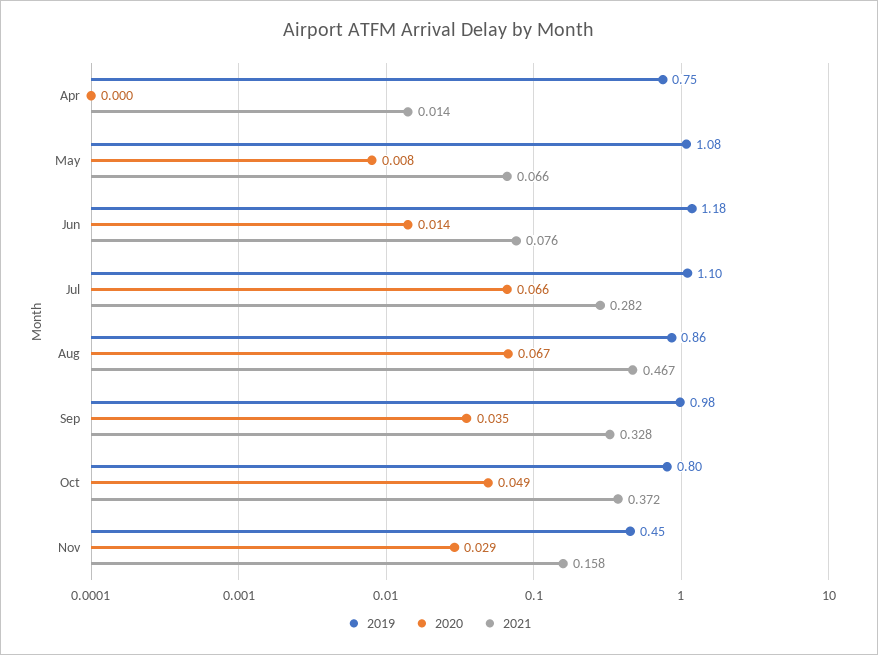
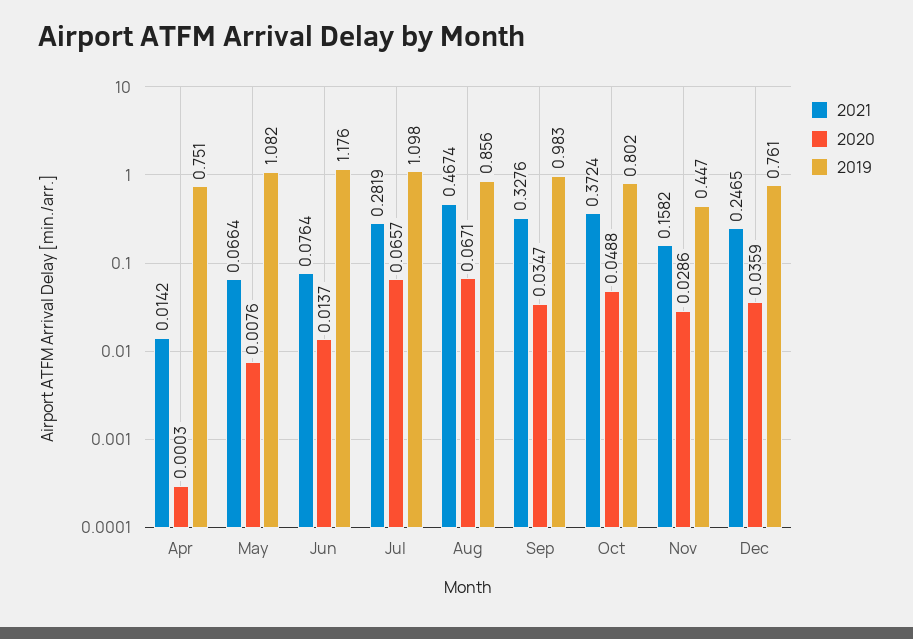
2021, Dec: none -> 0.2465
2020, Dec: none -> 0.0359
2019, Dec: none -> 0.761

